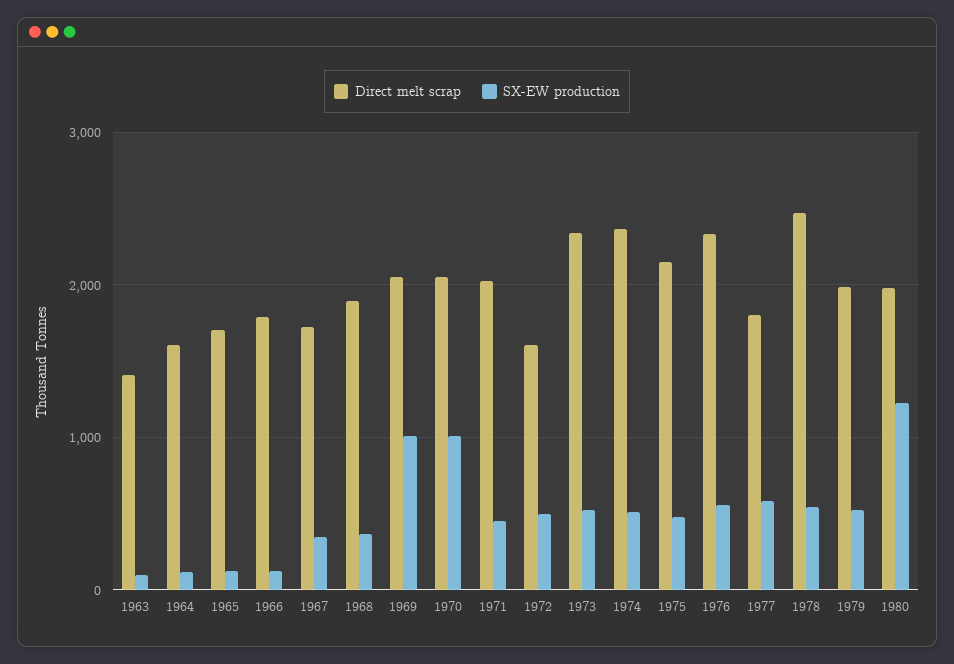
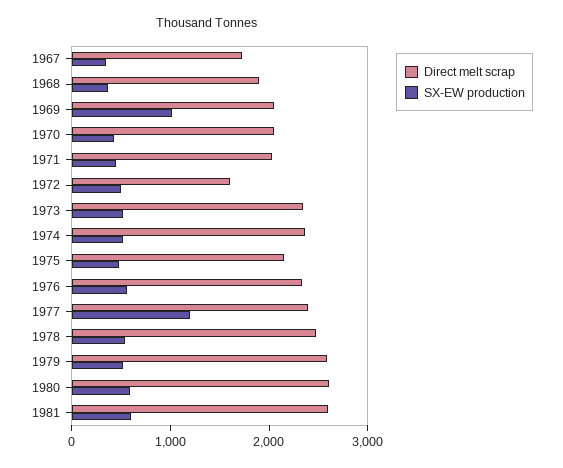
Direct melt scrap, 1963: 1400 -> none
SX-EW production, 1963: 100 -> none
Direct melt scrap, 1964: 1600 -> none
SX-EW production, 1964: 100 -> none
Direct melt scrap, 1965: 1700 -> none
SX-EW production, 1965: 100 -> none
Direct melt scrap, 1966: 1800 -> none
SX-EW production, 1966: 100 -> none
SX-EW production, 1970: 1000 -> 400
Direct melt scrap, 1977: 1800 -> 2400
SX-EW production, 1977: 600 -> 1200
Direct melt scrap, 1979: 2000 -> 2600
Direct melt scrap, 1980: 2000 -> 2600
SX-EW production, 1980: 1200 -> 600
Direct melt scrap, 1981: none -> 2600
SX-EW production, 1981: none -> 600

